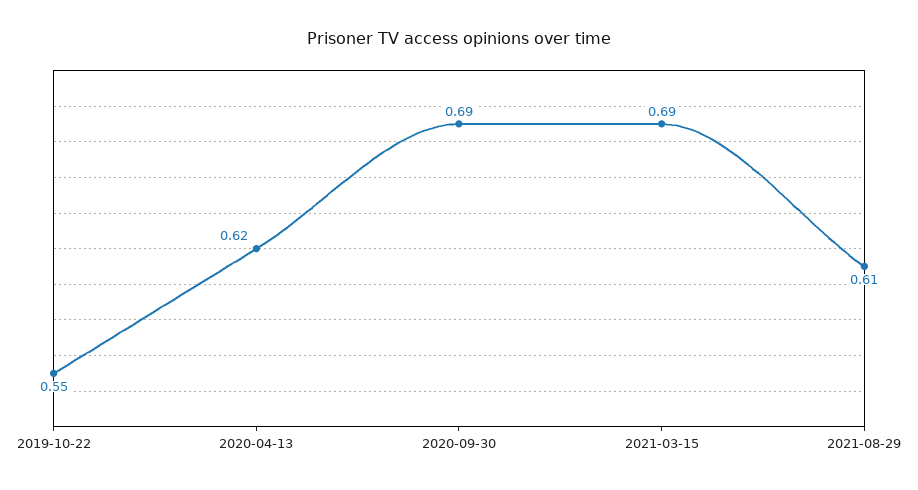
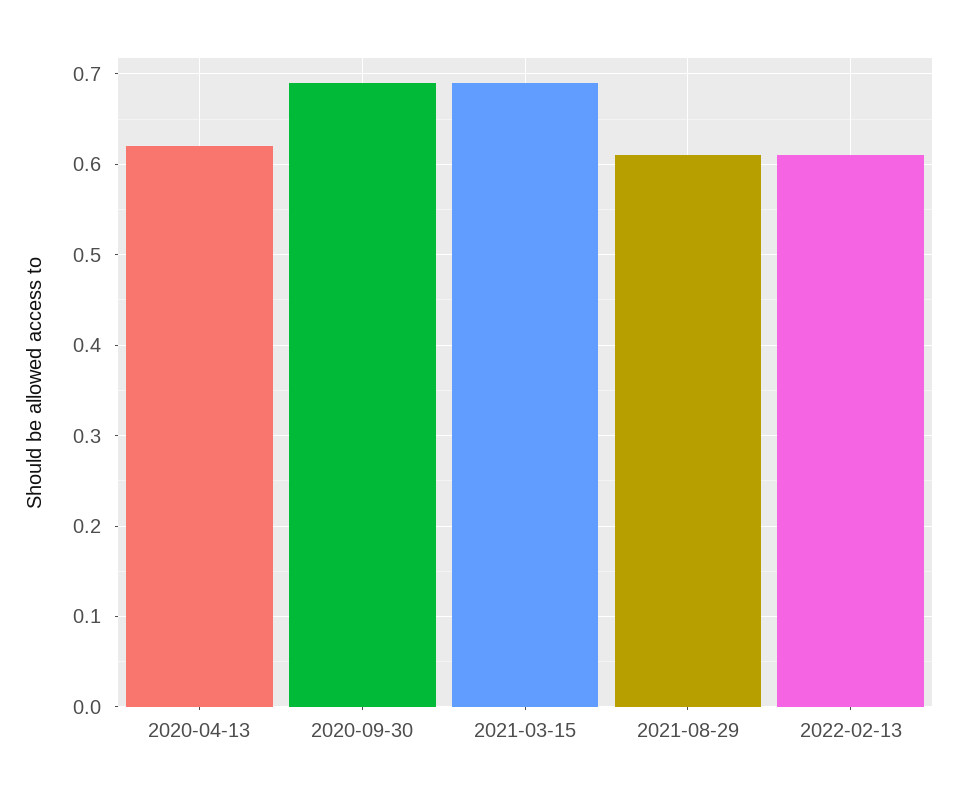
2019-10-22: 0.55 -> none
2022-02-13: none -> 0.61

